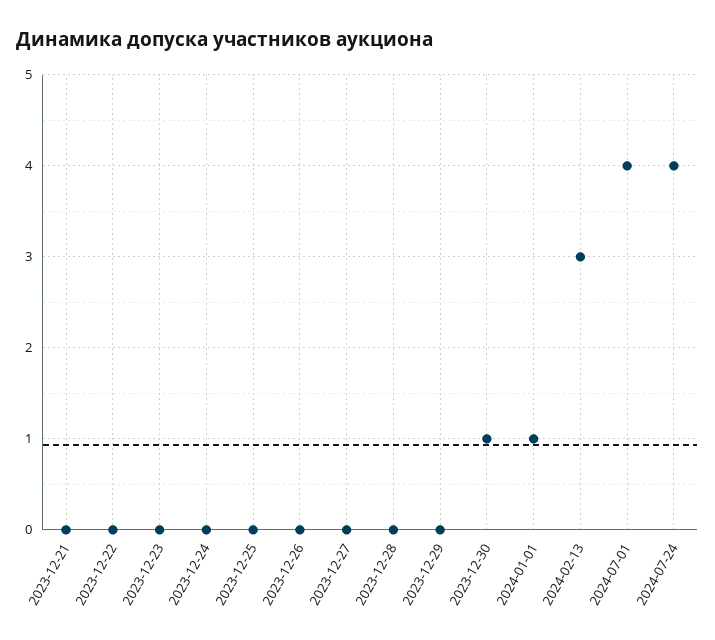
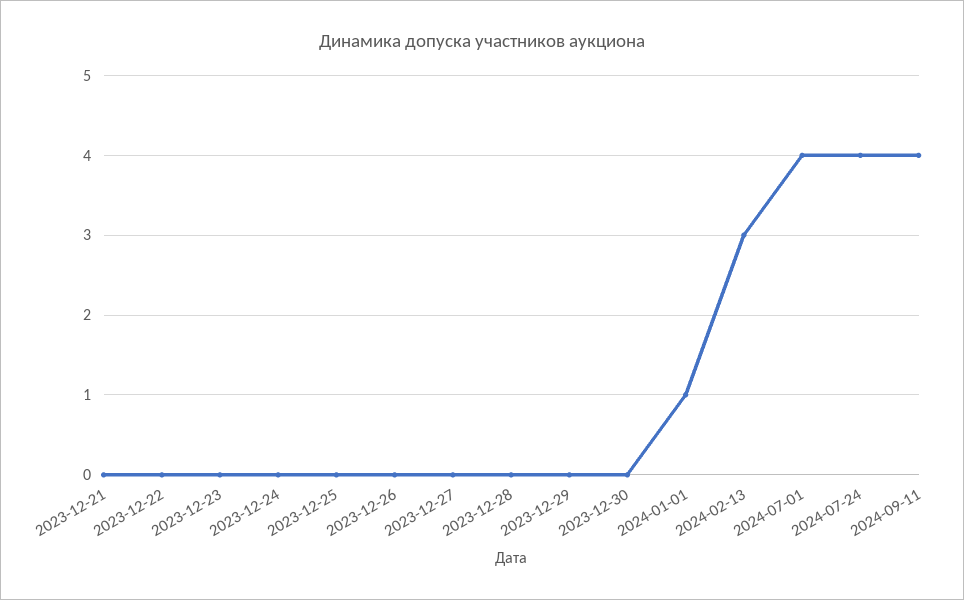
2023-12-30: 1 -> 0
2024-09-11: none -> 4

